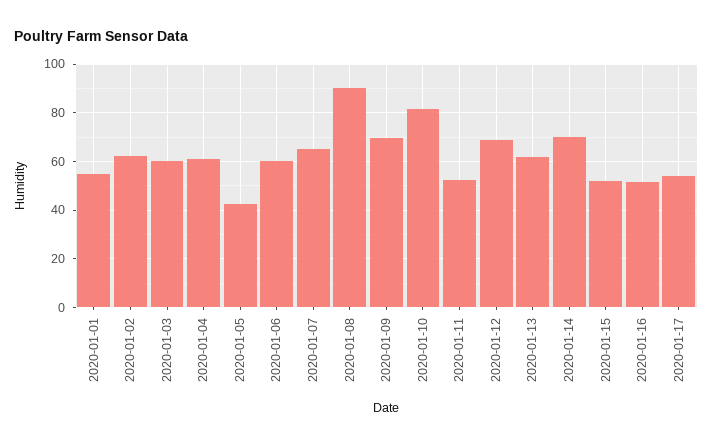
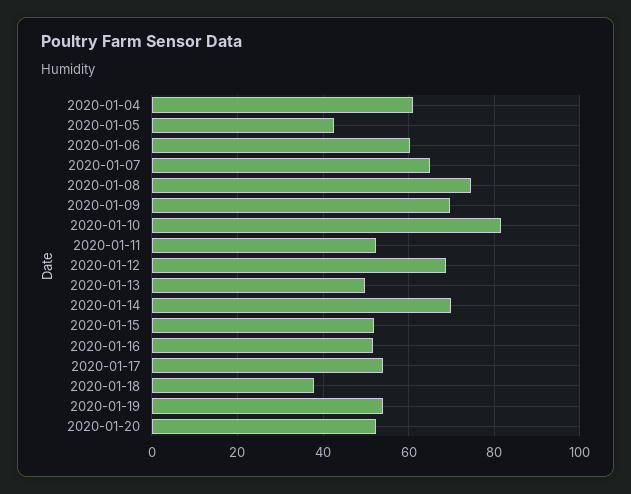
2020-01-01: 55 -> none
2020-01-02: 62.5 -> none
2020-01-03: 60 -> none
2020-01-08: 90 -> 74
2020-01-13: 62.5 -> 50
2020-01-18: none -> 38
2020-01-19: none -> 54
2020-01-20: none -> 52

